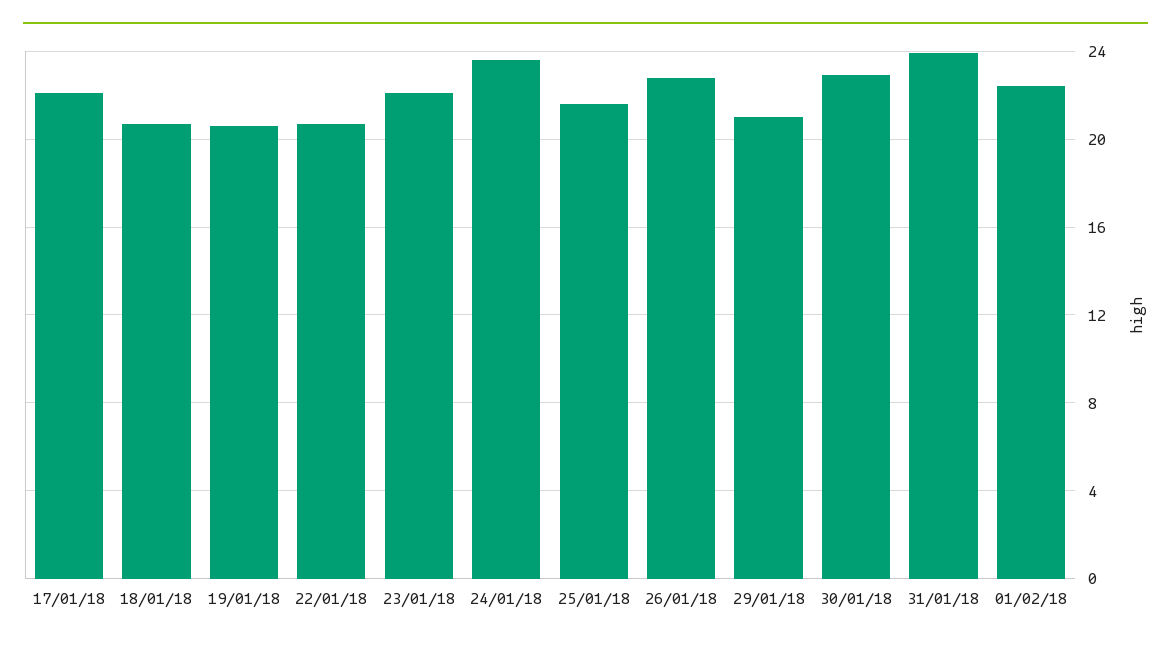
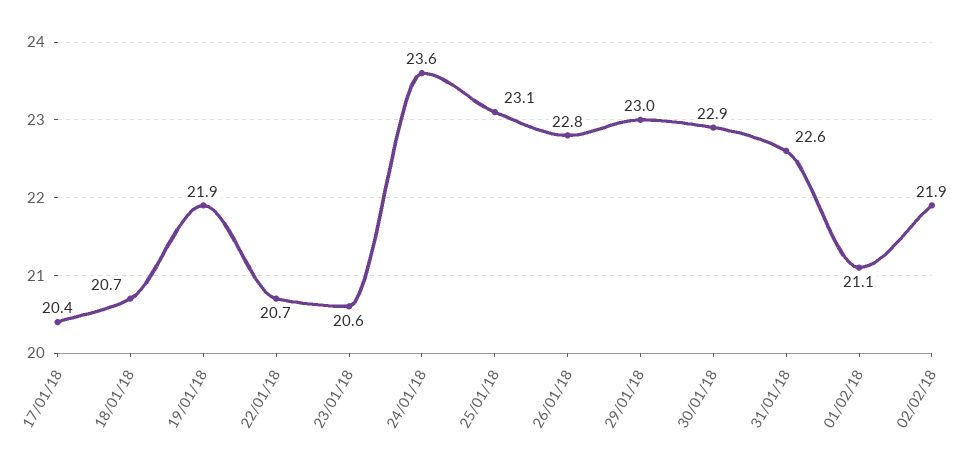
17/01/18: 22 -> 20.4
19/01/18: 20.5 -> 21.9
23/01/18: 22 -> 20.6
25/01/18: 21.5 -> 23.1
29/01/18: 21 -> 23
31/01/18: 24 -> 22.6
01/02/18: 22.5 -> 21.1
02/02/18: none -> 21.9

